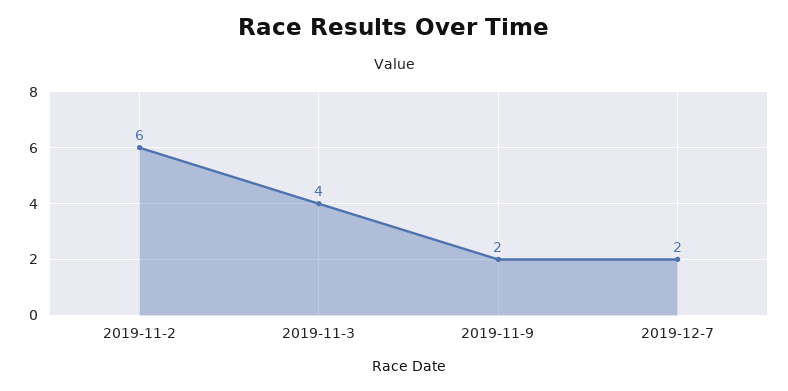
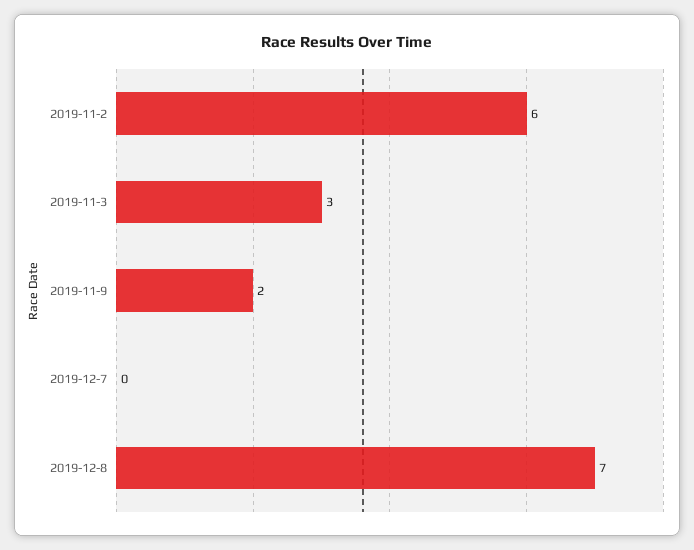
2019-11-3: 4 -> 3
2019-12-7: 2 -> 0
2019-12-8: none -> 7

